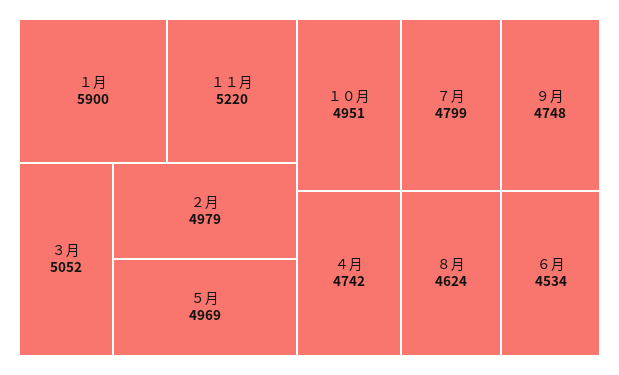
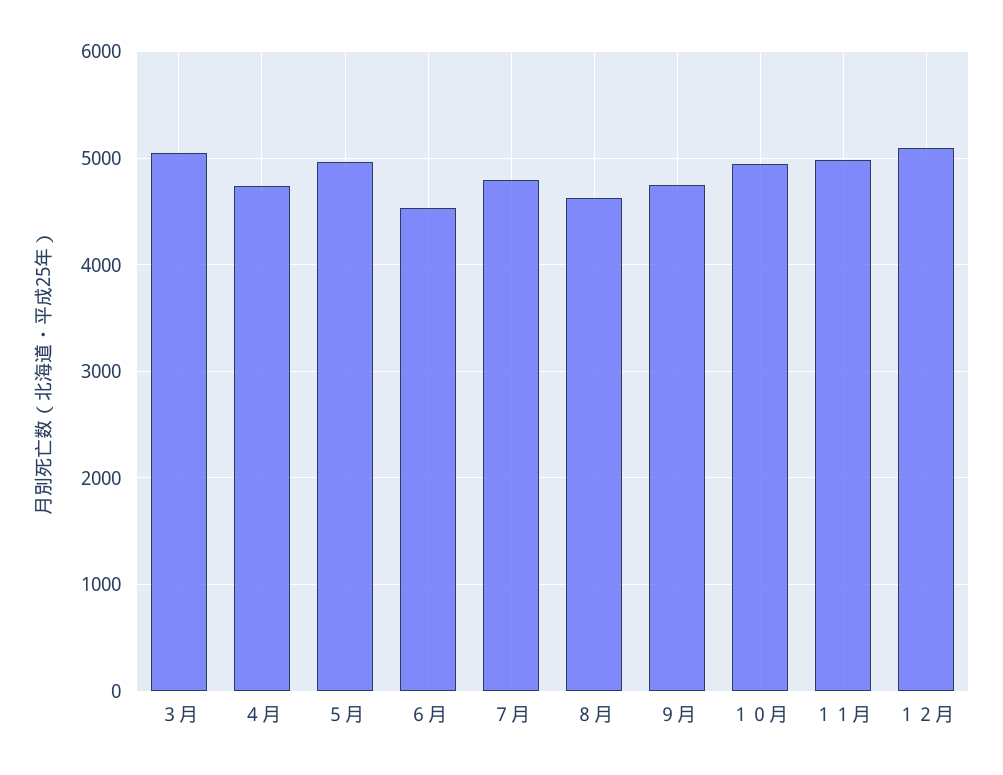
１月: 5900 -> none
１１月: 5220 -> 5000
２月: 4979 -> none
１２月: none -> 5100

